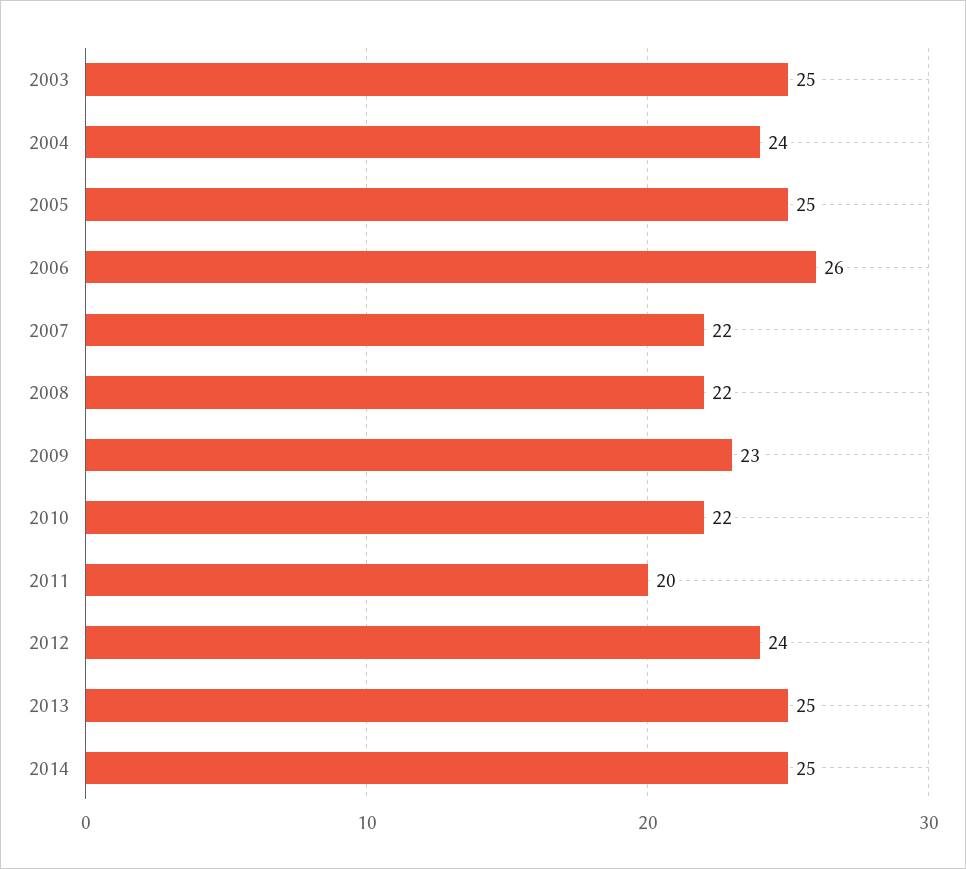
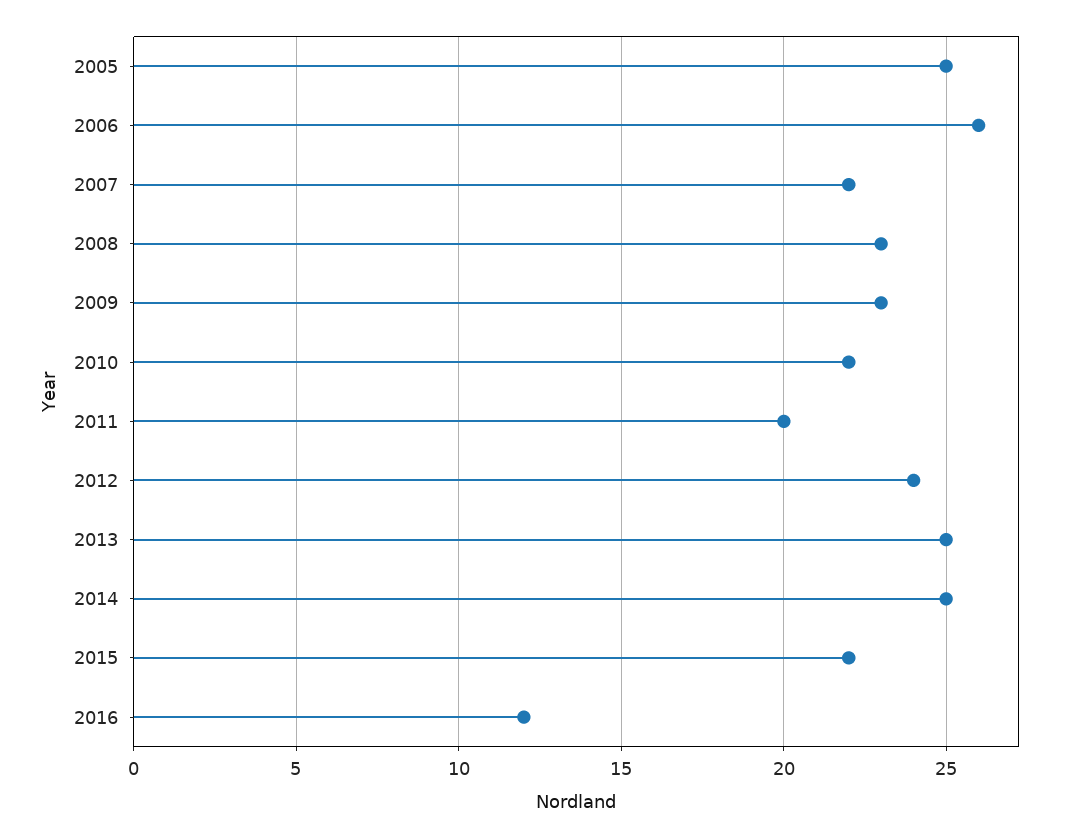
2003: 25 -> none
2004: 24 -> none
2008: 22 -> 23
2015: none -> 22
2016: none -> 12

